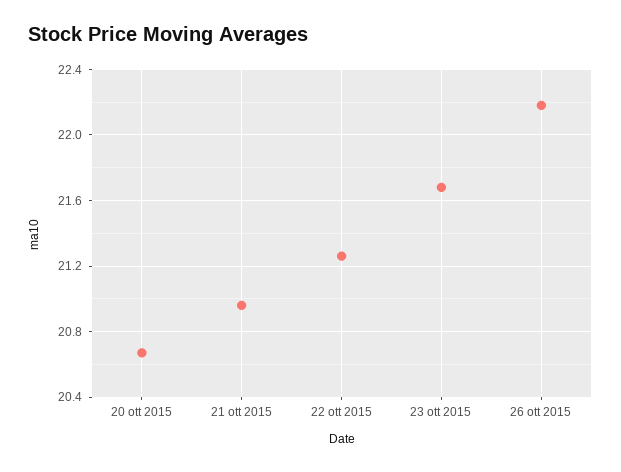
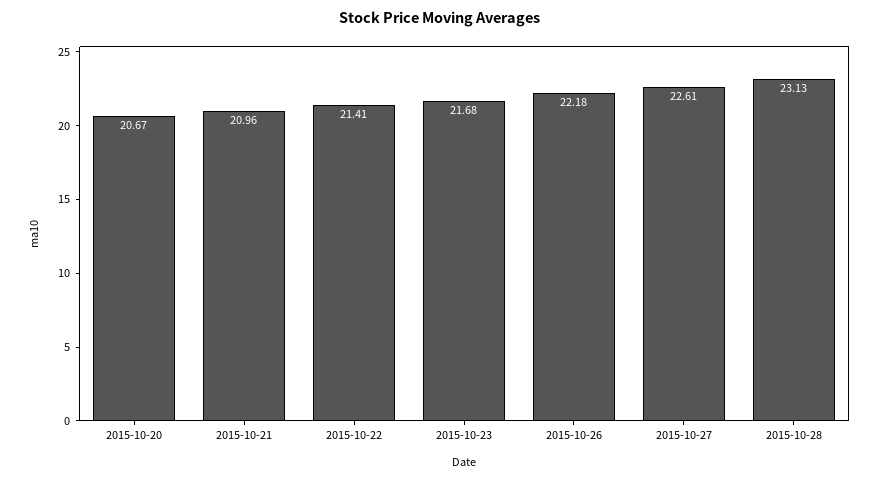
22 ott 2015: 21.25 -> 21.41
2015-10-27: none -> 22.61
2015-10-28: none -> 23.13

